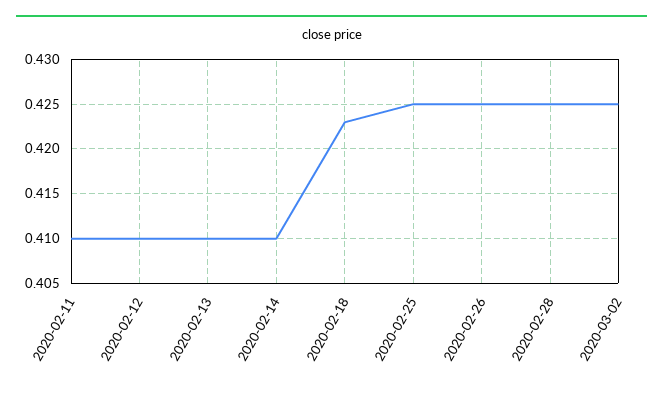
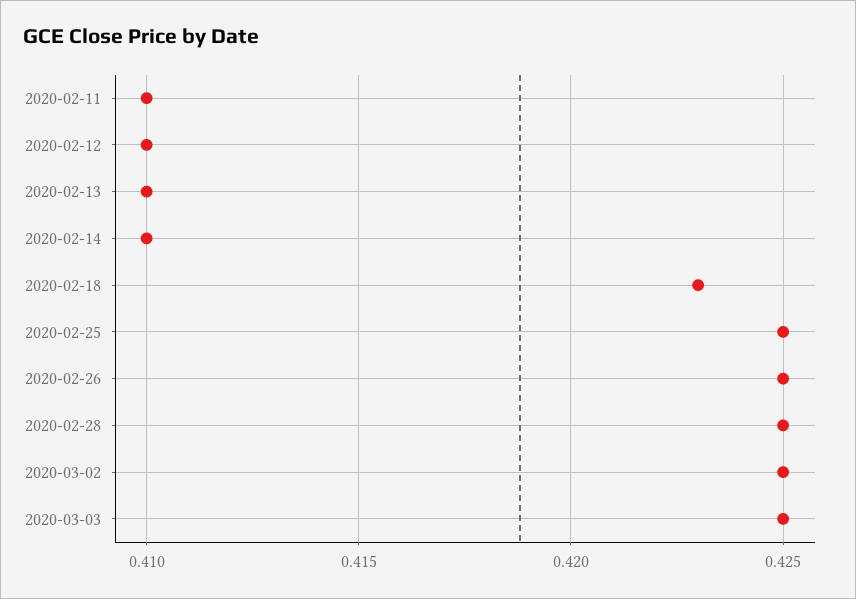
2020-03-03: none -> 0.425

